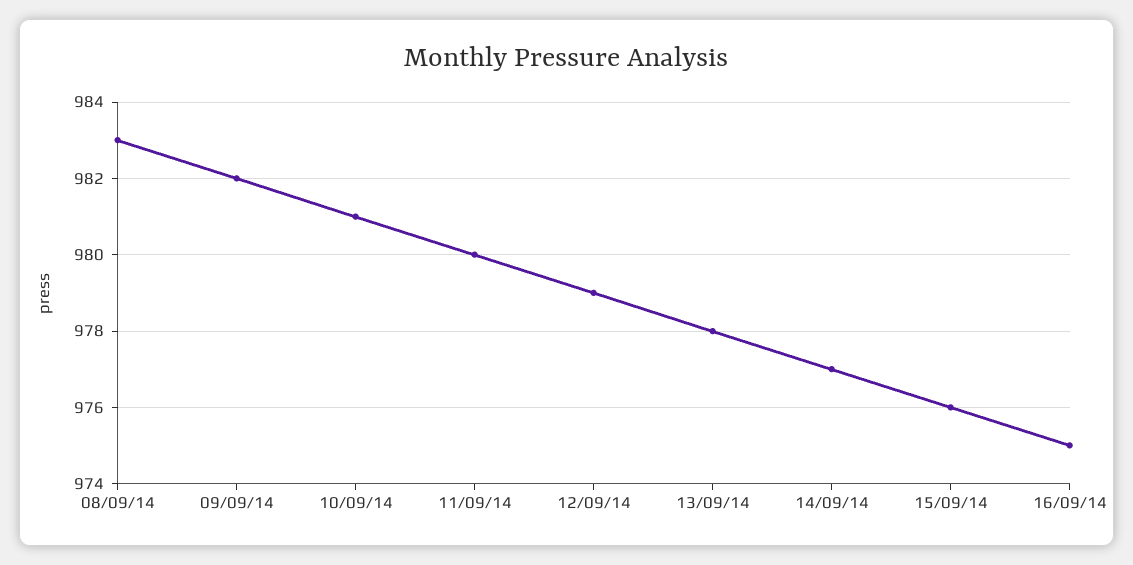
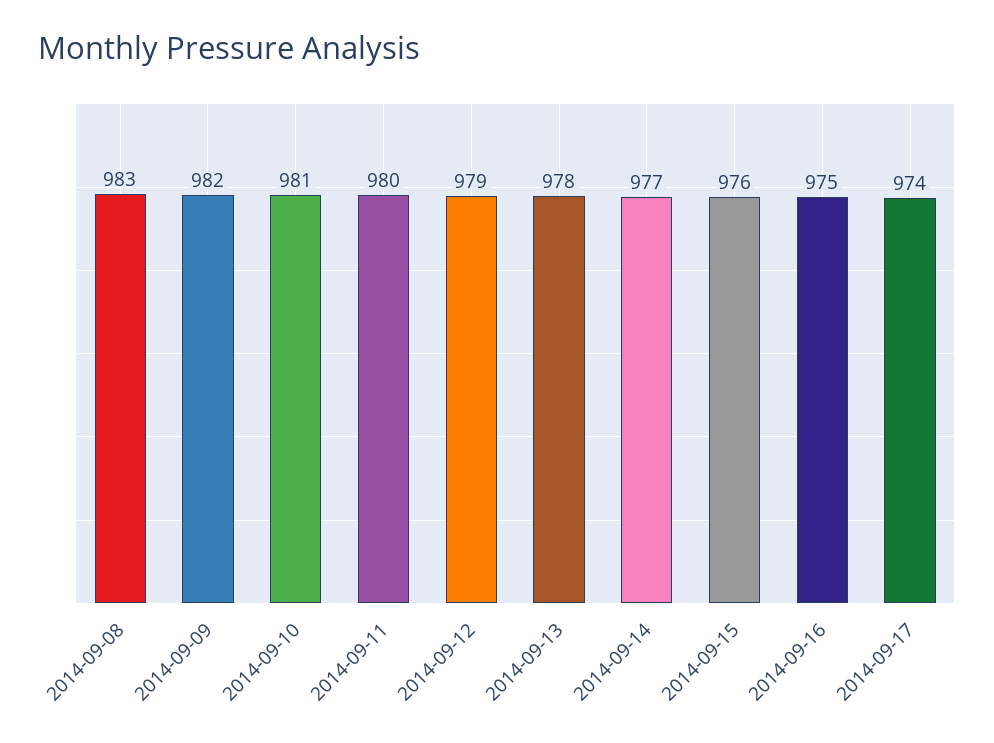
2014-09-17: none -> 974

